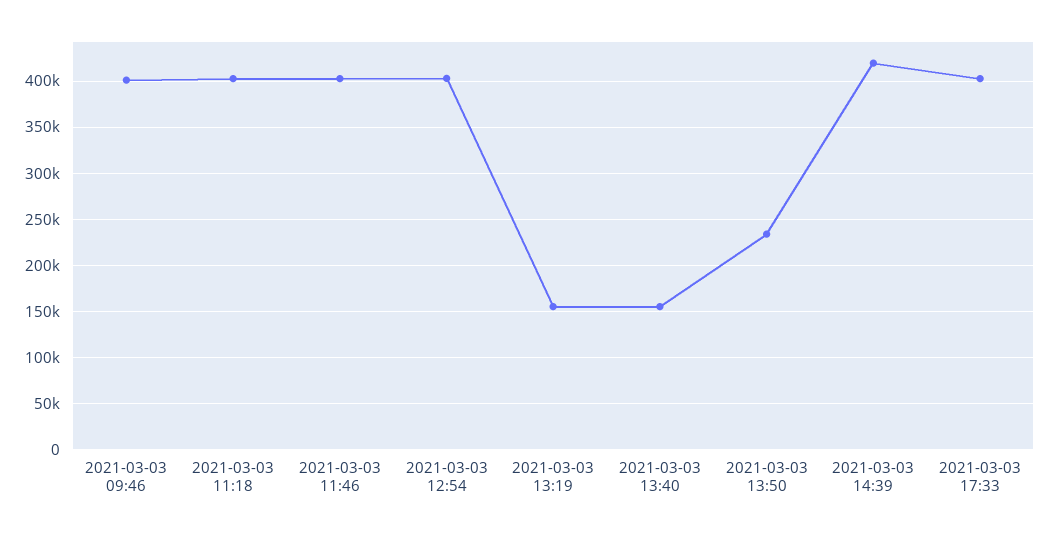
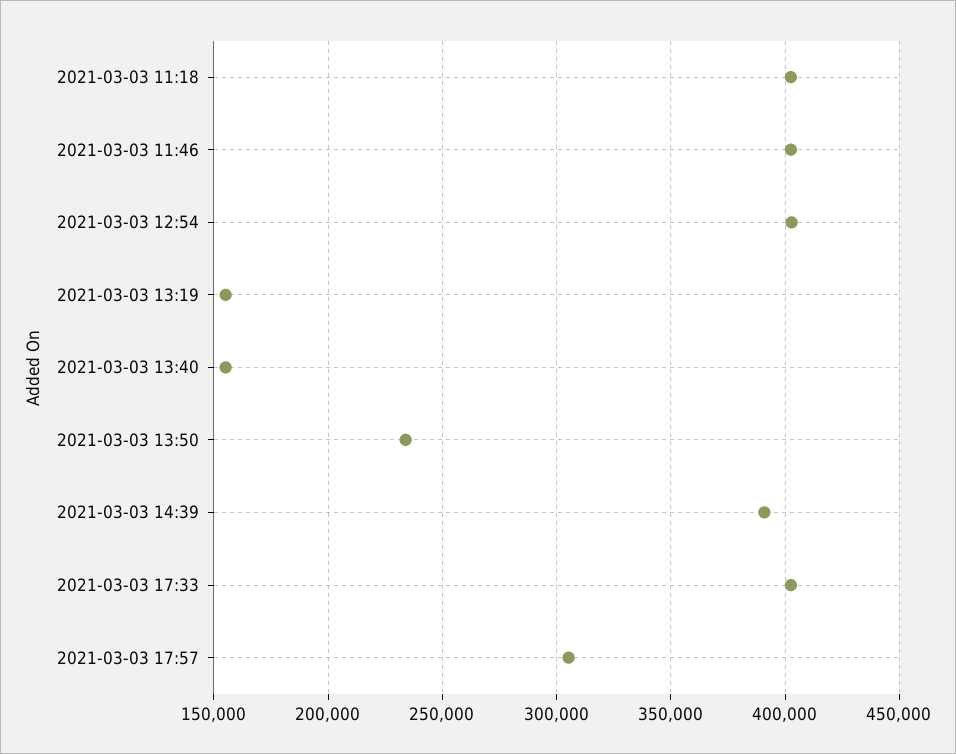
2021-03-03 09:46: 400000 -> none
2021-03-03 14:39: 420000 -> 390000
2021-03-03 17:57: none -> 305000

